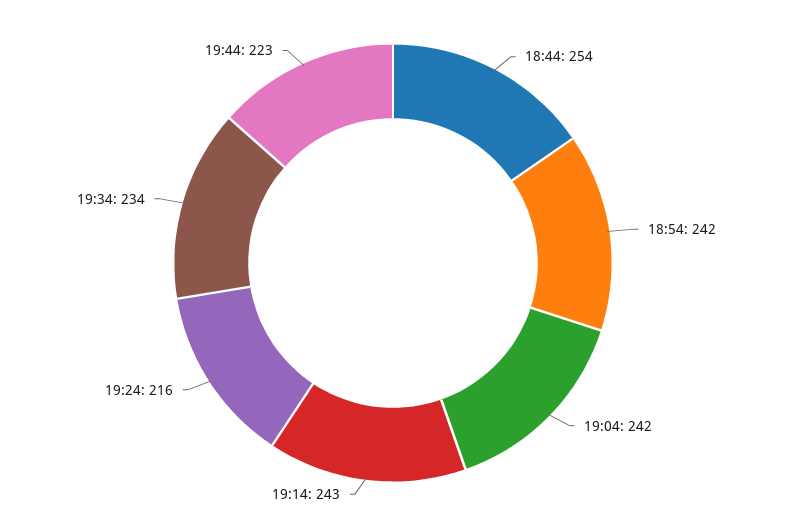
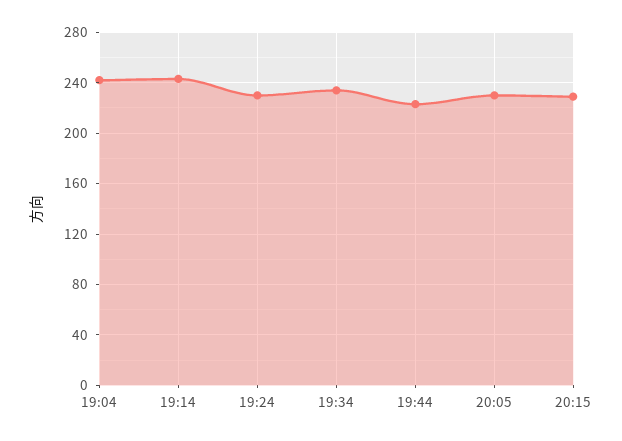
18:44: 254 -> none
18:54: 242 -> none
19:24: 216 -> 230
20:05: none -> 230
20:15: none -> 230

